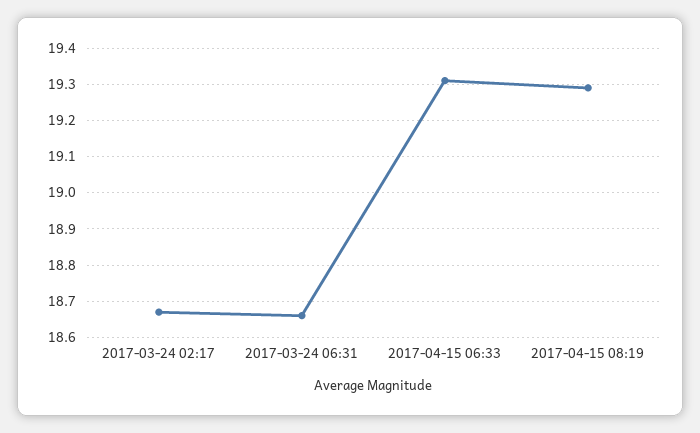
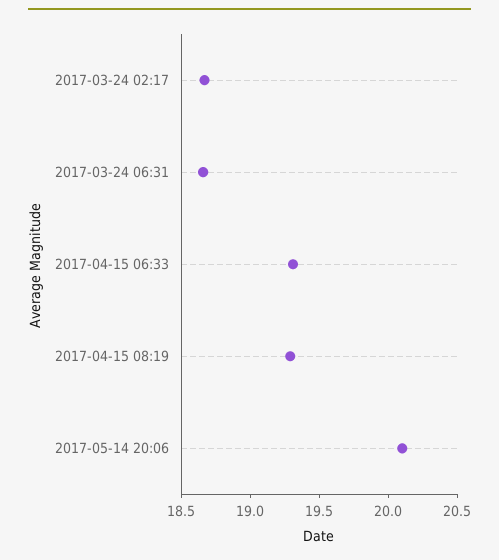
2017-05-14 20:06: none -> 20.1

